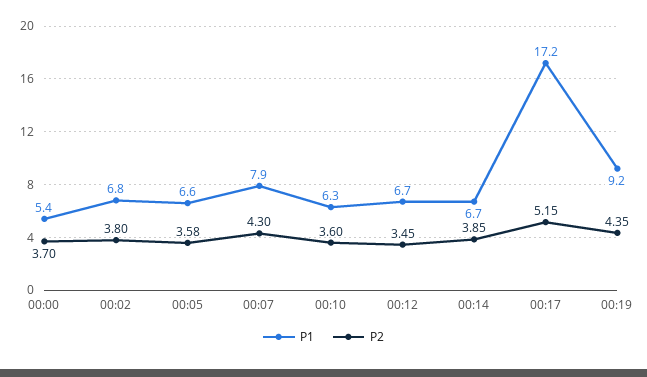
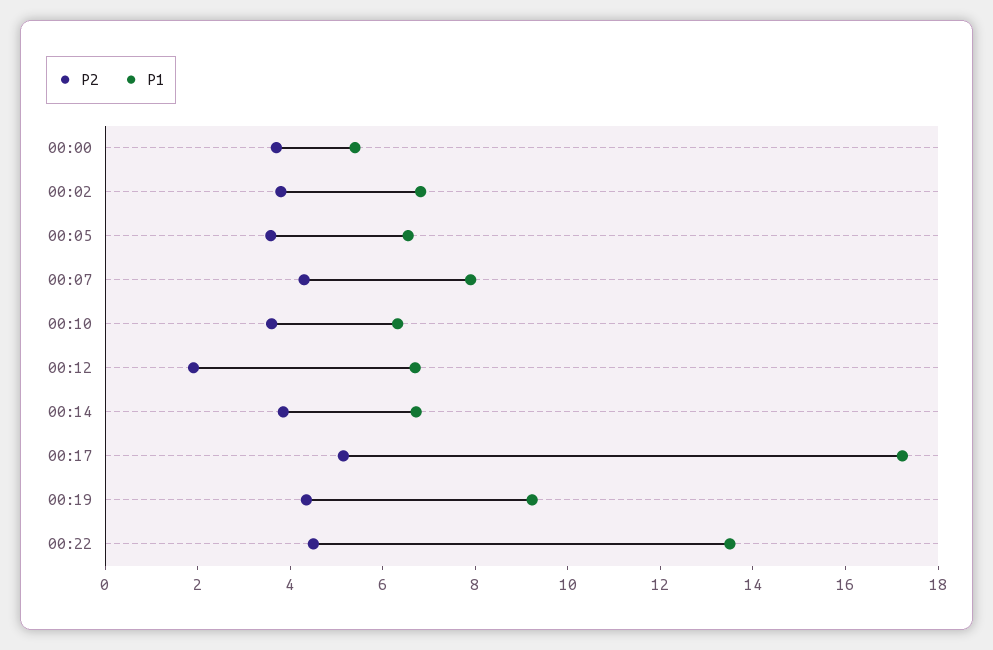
P2, 00:12: 3.45 -> 2
P2, 00:22: none -> 4.5
P1, 00:22: none -> 13.5

